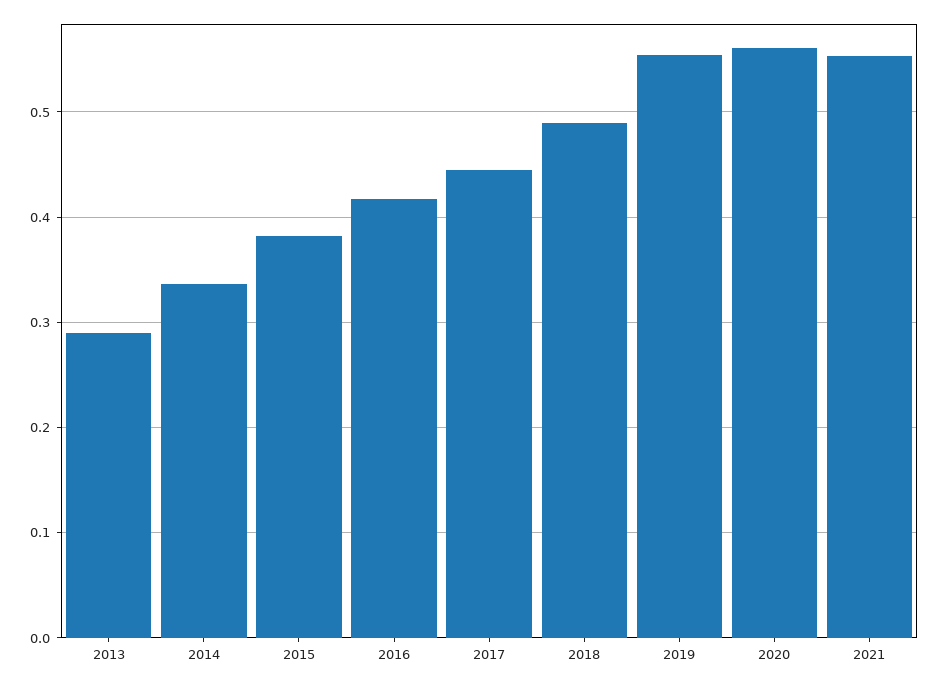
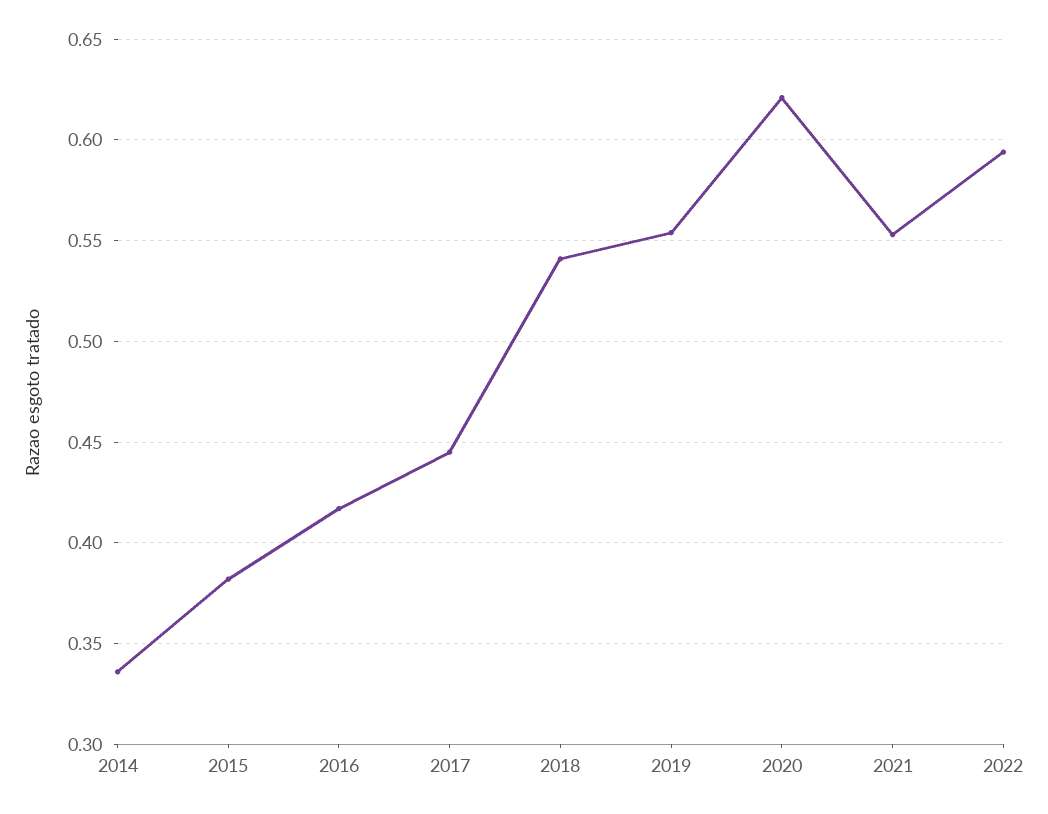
2013: 0.29 -> none
2018: 0.49 -> 0.54
2020: 0.56 -> 0.62
2022: none -> 0.595

